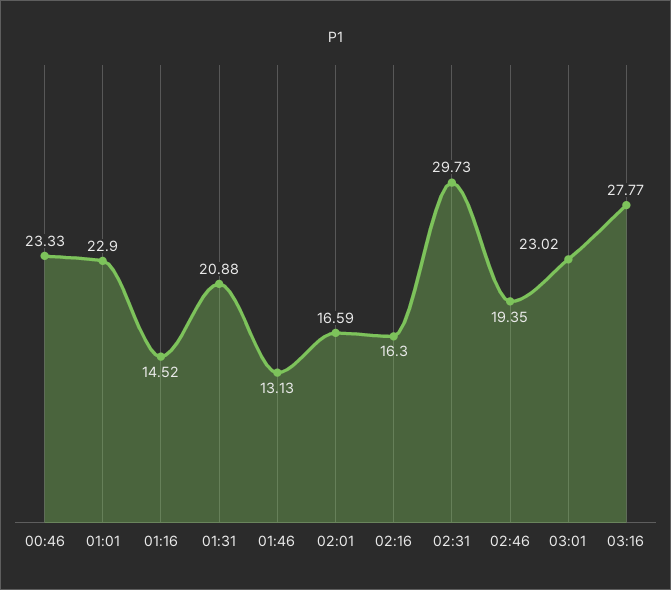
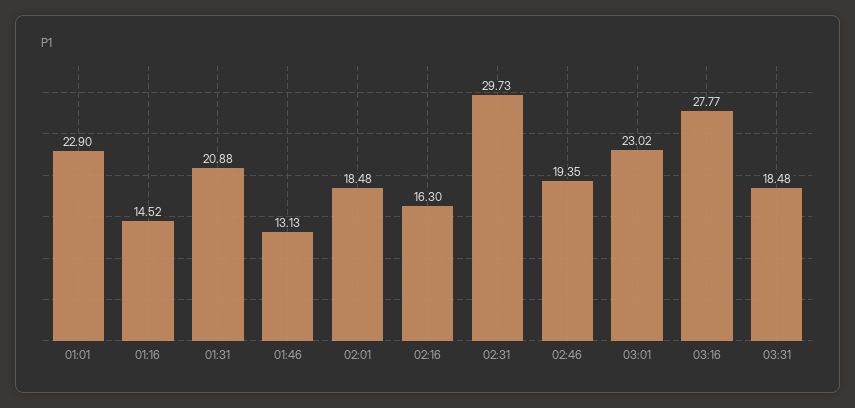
00:46: 23.33 -> none
02:01: 16.59 -> 18.48
03:31: none -> 18.48

